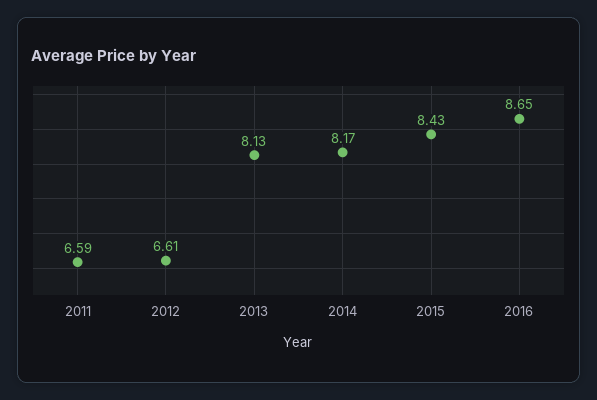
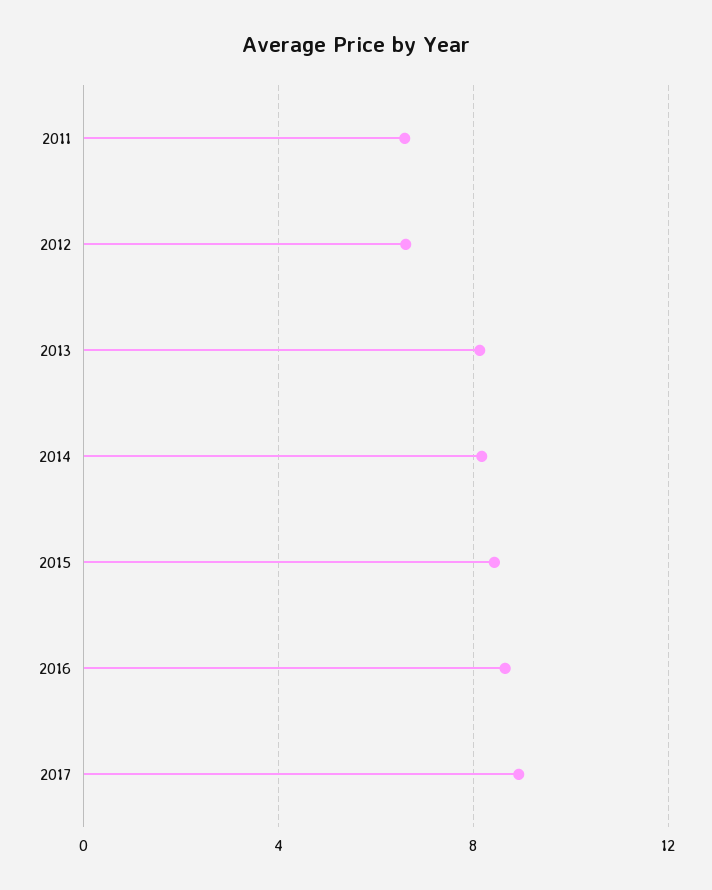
2017: none -> 9

